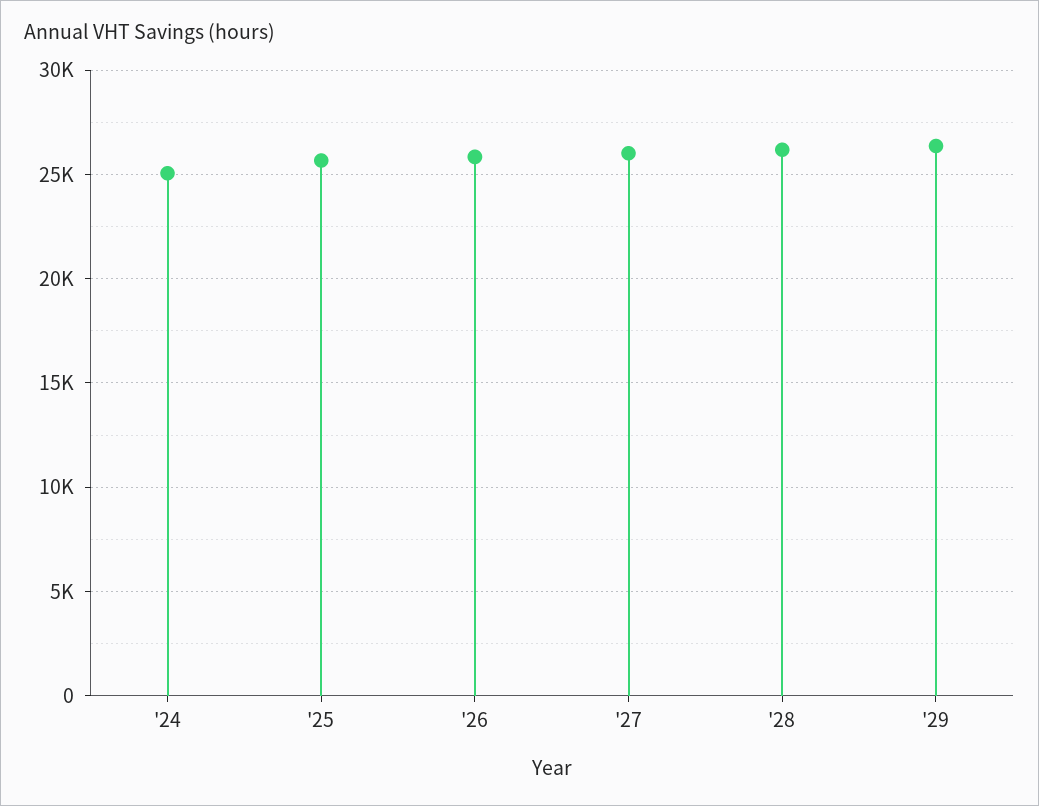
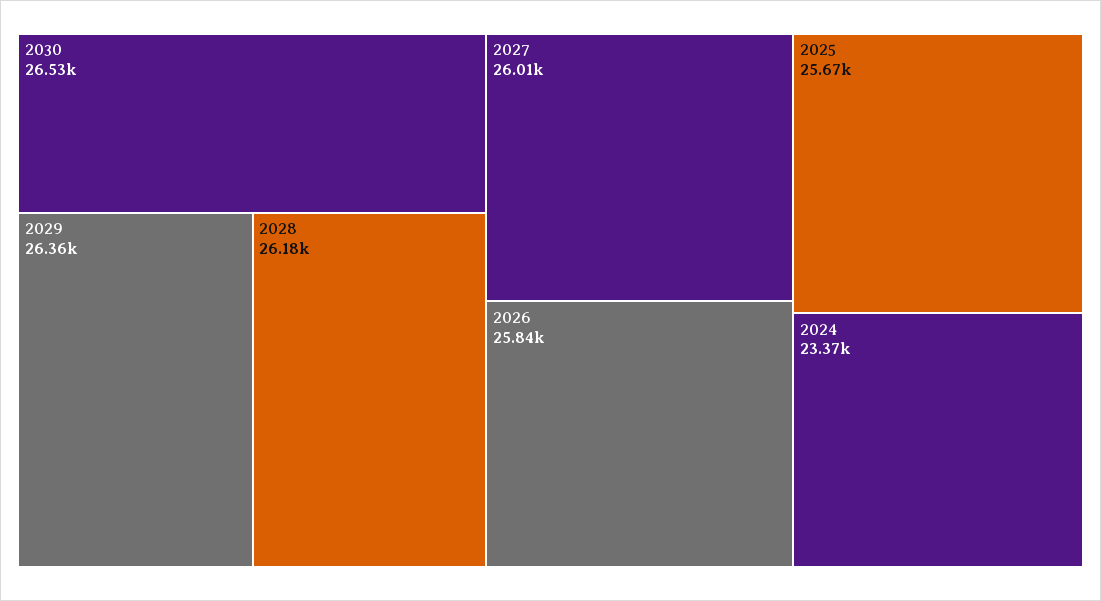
'24: 25000 -> 23370
2030: none -> 26530

